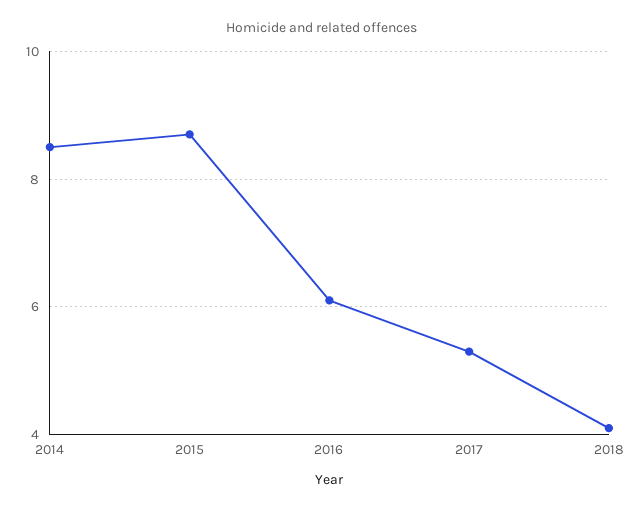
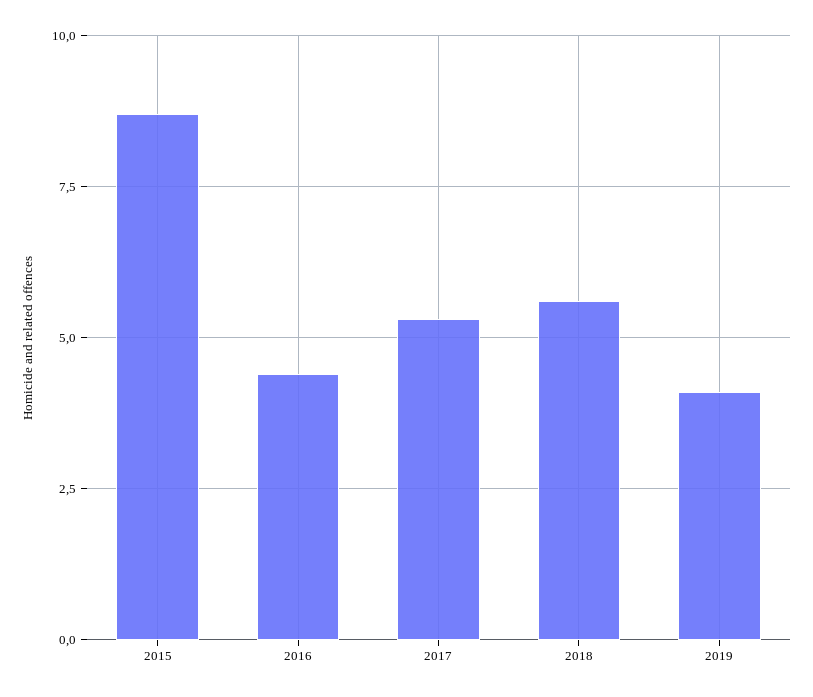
2014: 8.5 -> none
2016: 6 -> 4.5
2018: 4 -> 5.5
2019: none -> 4

